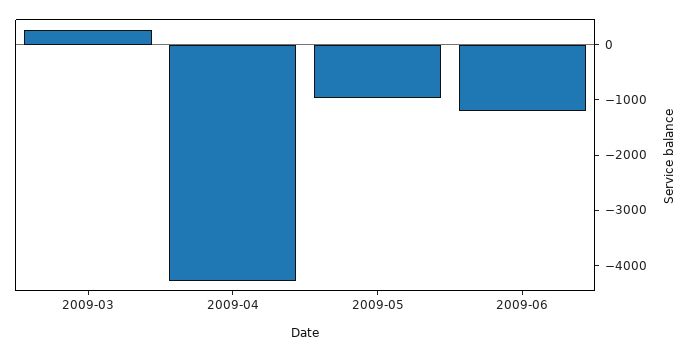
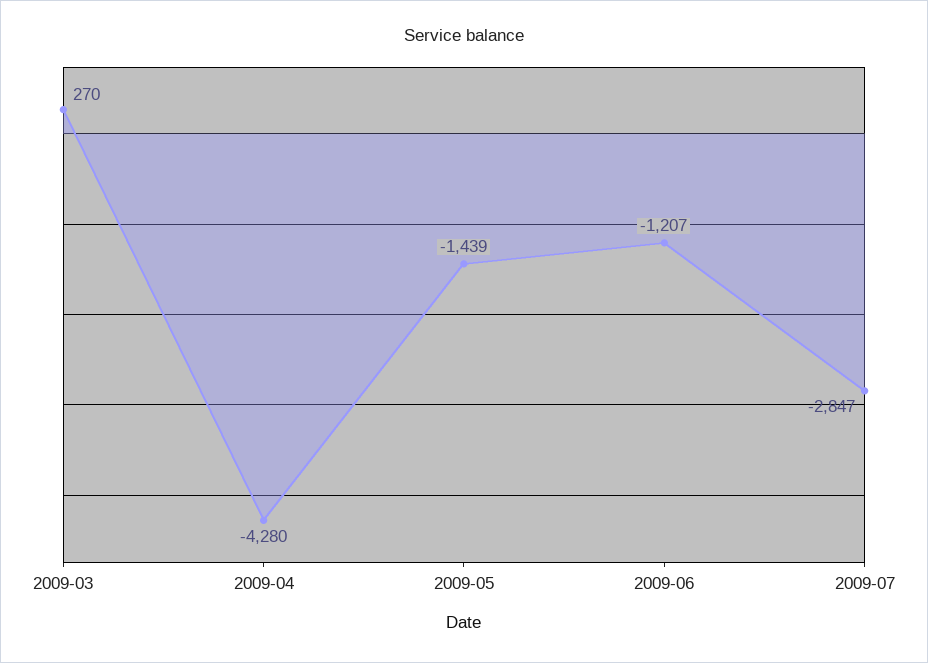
2009-05: -1000 -> -1439
2009-07: none -> -2847

